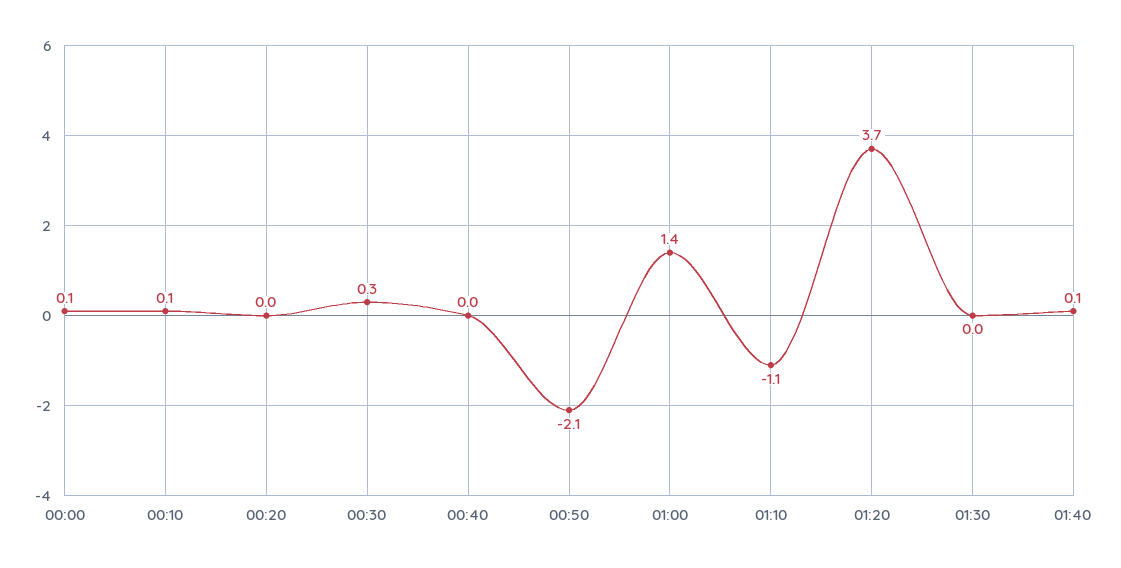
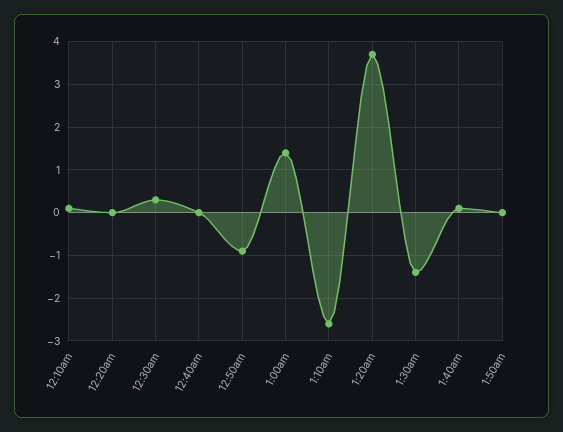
00:00: 0.1 -> none
00:50: -2.1 -> -1
01:10: -1.1 -> -2.5
01:30: 0 -> -1.5
1:50am: none -> 0

